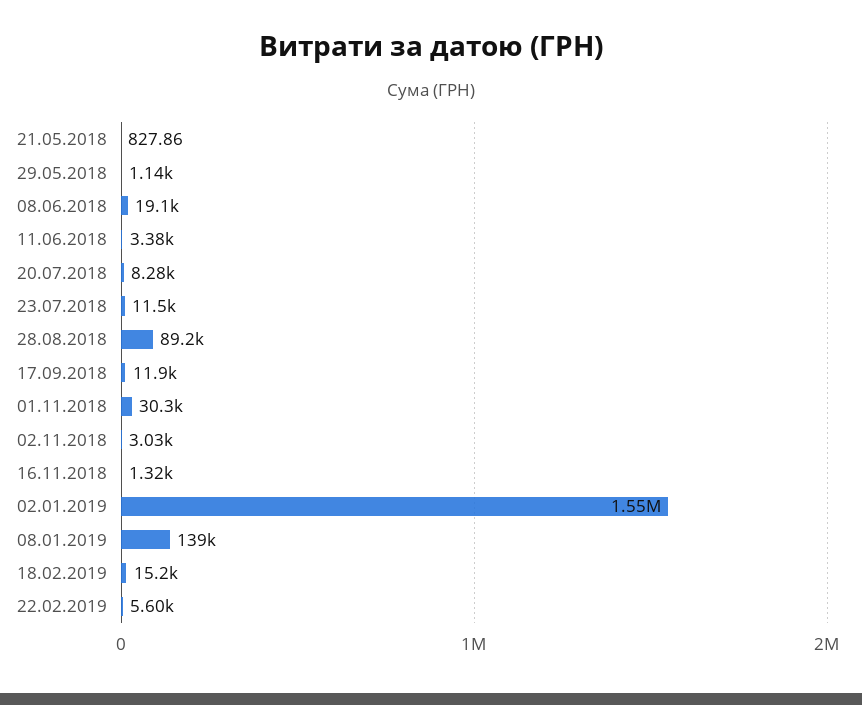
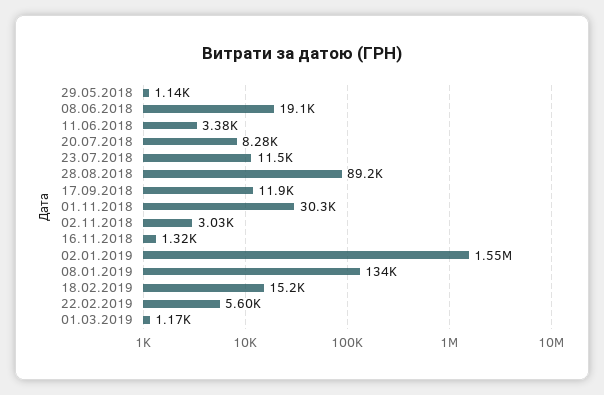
21.05.2018: 827.86 -> none
08.01.2019: 139000 -> 134000
01.03.2019: none -> 1170

